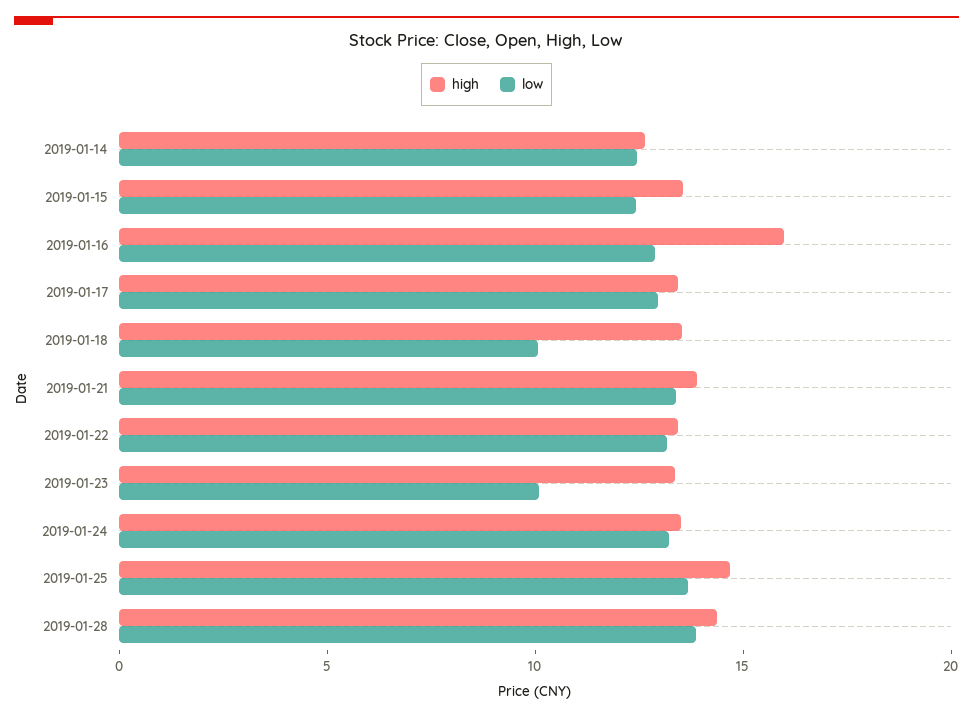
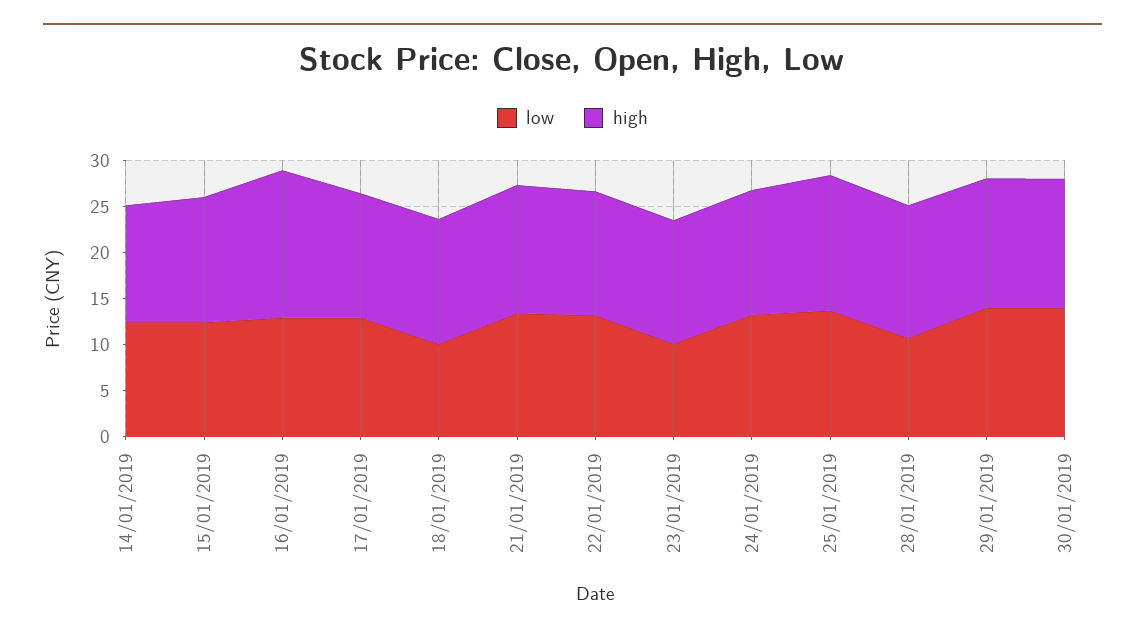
low, 2019-01-28: 14 -> 11
low, 29/01/2019: none -> 14
high, 29/01/2019: none -> 14
low, 30/01/2019: none -> 14
high, 30/01/2019: none -> 14

